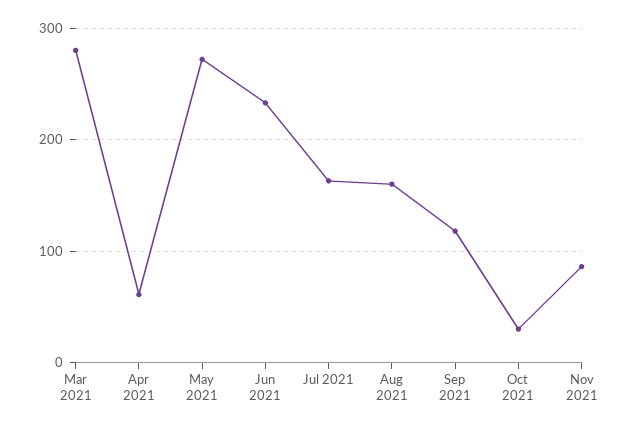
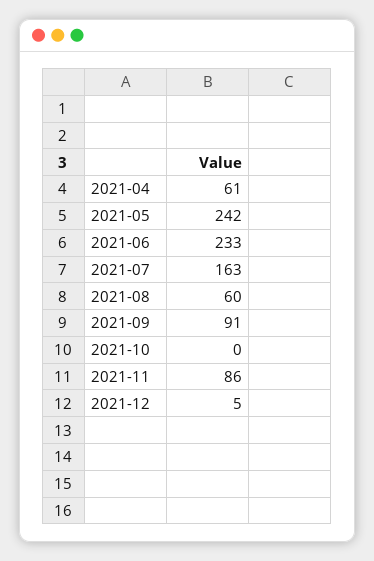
Mar 2021: 280 -> none
May 2021: 270 -> 242
Aug 2021: 160 -> 60
Sep 2021: 120 -> 91
Oct 2021: 30 -> 0
2021-12: none -> 5

